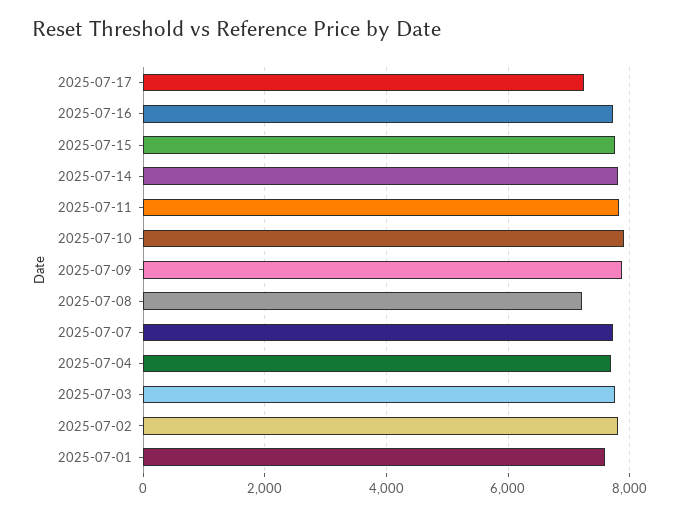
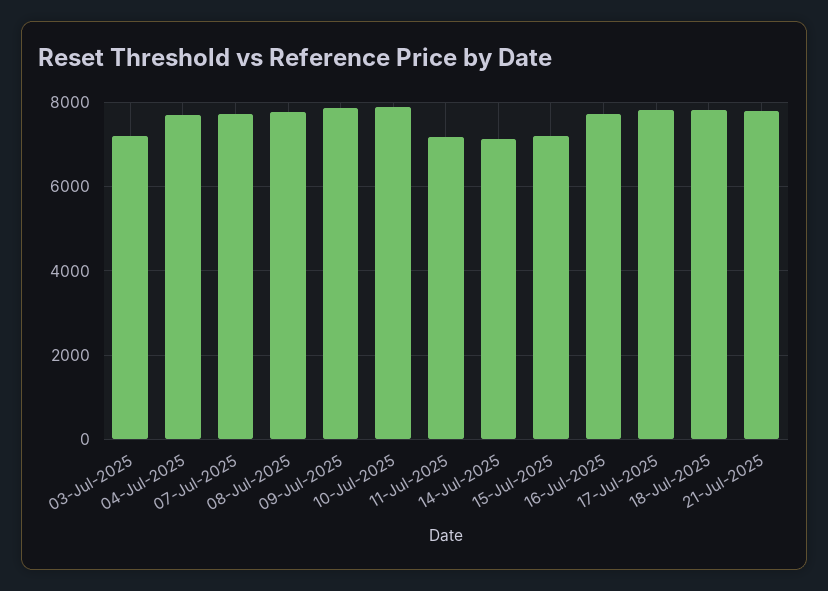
2025-07-17: 7200 -> 7800
2025-07-15: 7800 -> 7200
2025-07-14: 7800 -> 7200
2025-07-11: 7800 -> 7200
2025-07-08: 7200 -> 7800
2025-07-03: 7800 -> 7200
2025-07-02: 7800 -> none
2025-07-01: 7600 -> none
18-Jul-2025: none -> 7800
21-Jul-2025: none -> 7800

